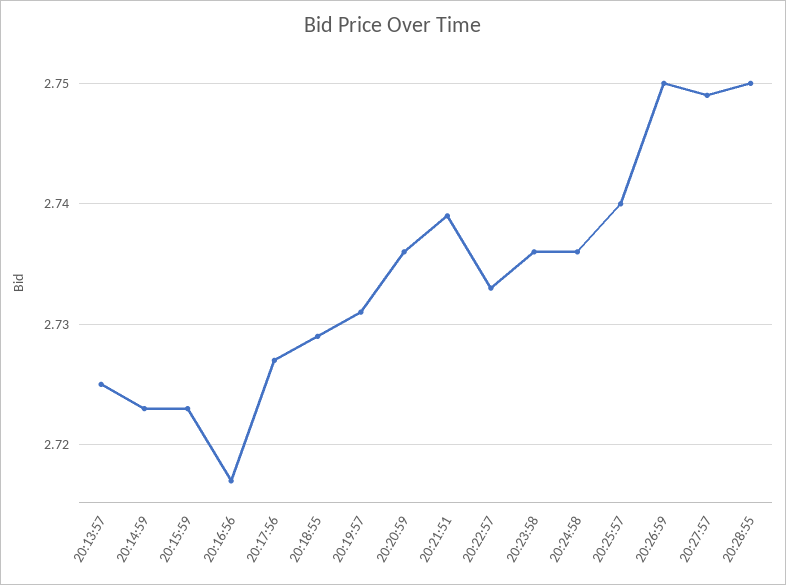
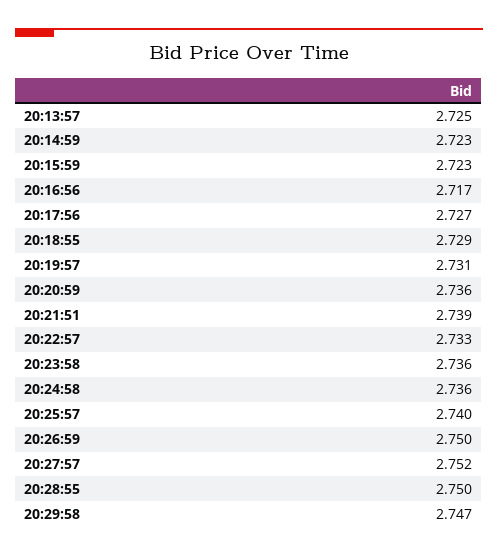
20:27:57: 2.749 -> 2.752
20:29:58: none -> 2.747

